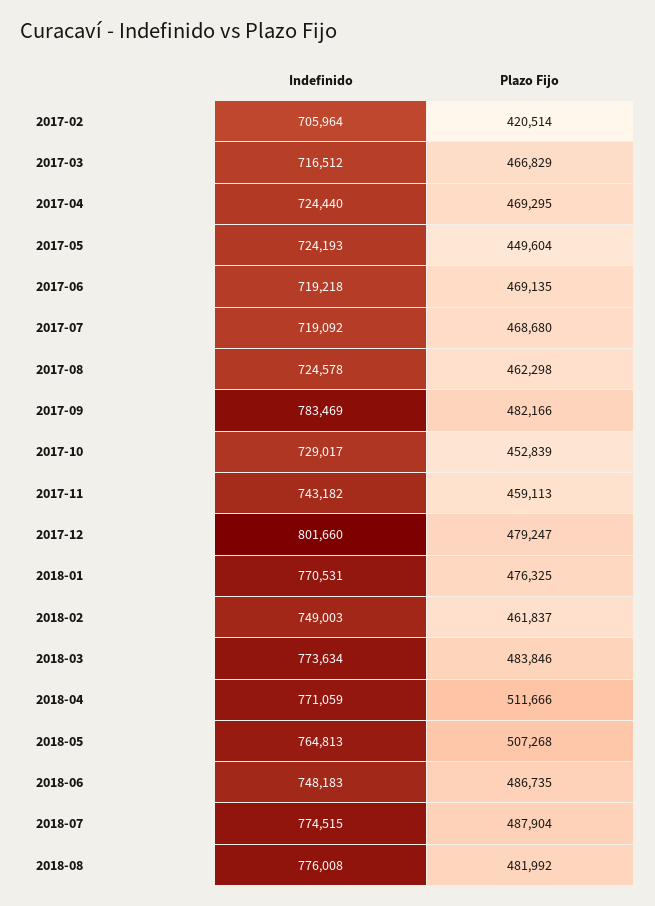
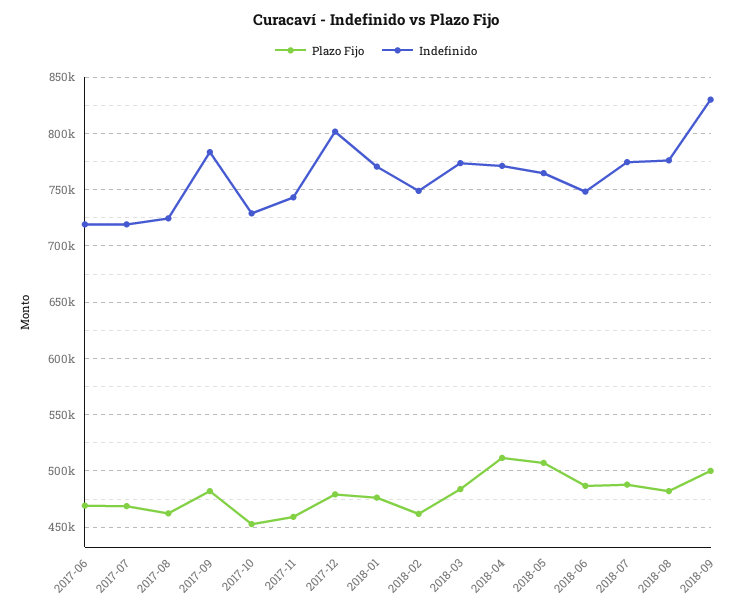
Indefinido, 2017-02: 705964 -> none
Plazo Fijo, 2017-02: 420514 -> none
Indefinido, 2017-03: 716512 -> none
Plazo Fijo, 2017-03: 466829 -> none
Indefinido, 2017-04: 724440 -> none
Plazo Fijo, 2017-04: 469295 -> none
Indefinido, 2017-05: 724193 -> none
Plazo Fijo, 2017-05: 449604 -> none
Plazo Fijo, 2018-09: none -> 500000
Indefinido, 2018-09: none -> 830000

